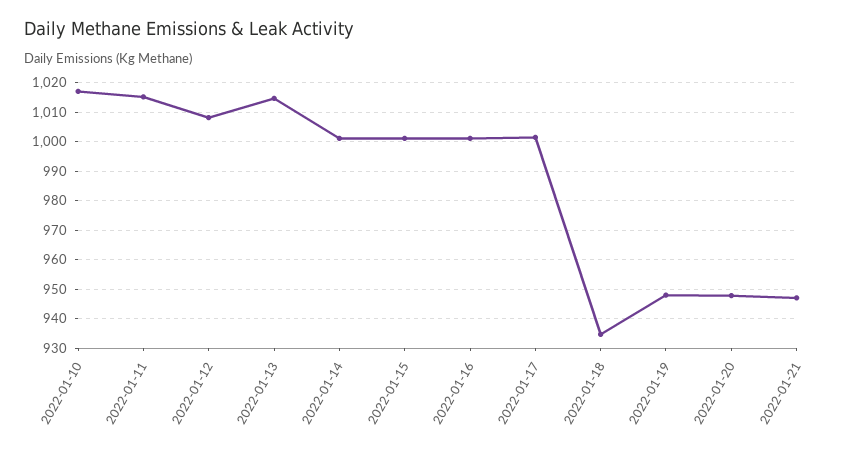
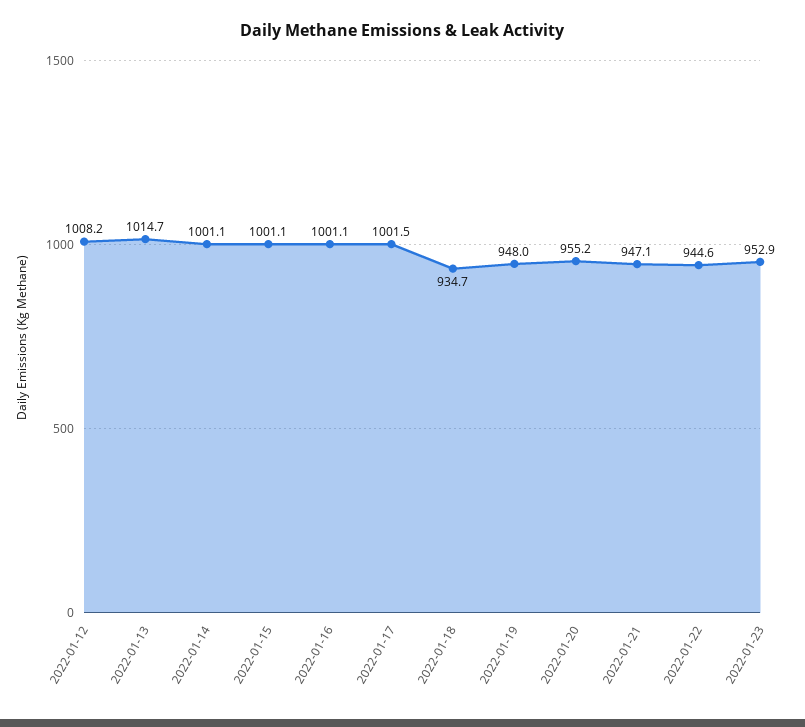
2022-01-10: 1017.5 -> none
2022-01-11: 1015 -> none
2022-01-20: 947.5 -> 955.2
2022-01-22: none -> 944.6
2022-01-23: none -> 952.9

